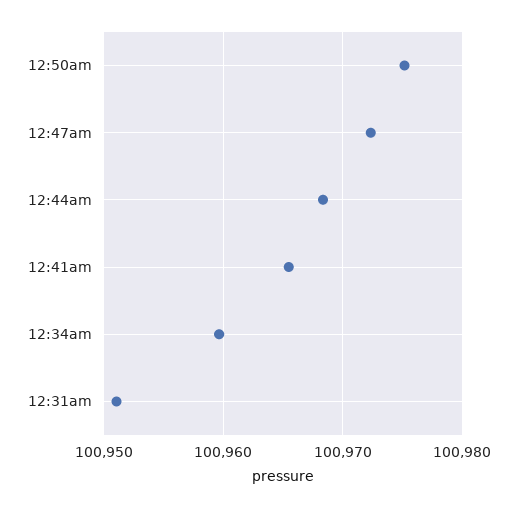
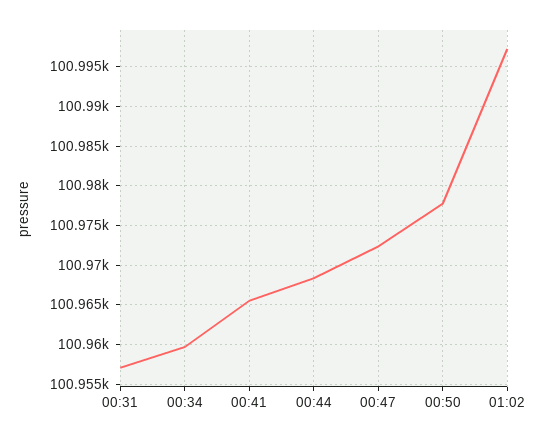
12:50am: 100975 -> 100978
12:31am: 100951 -> 100957
01:02: none -> 100997

